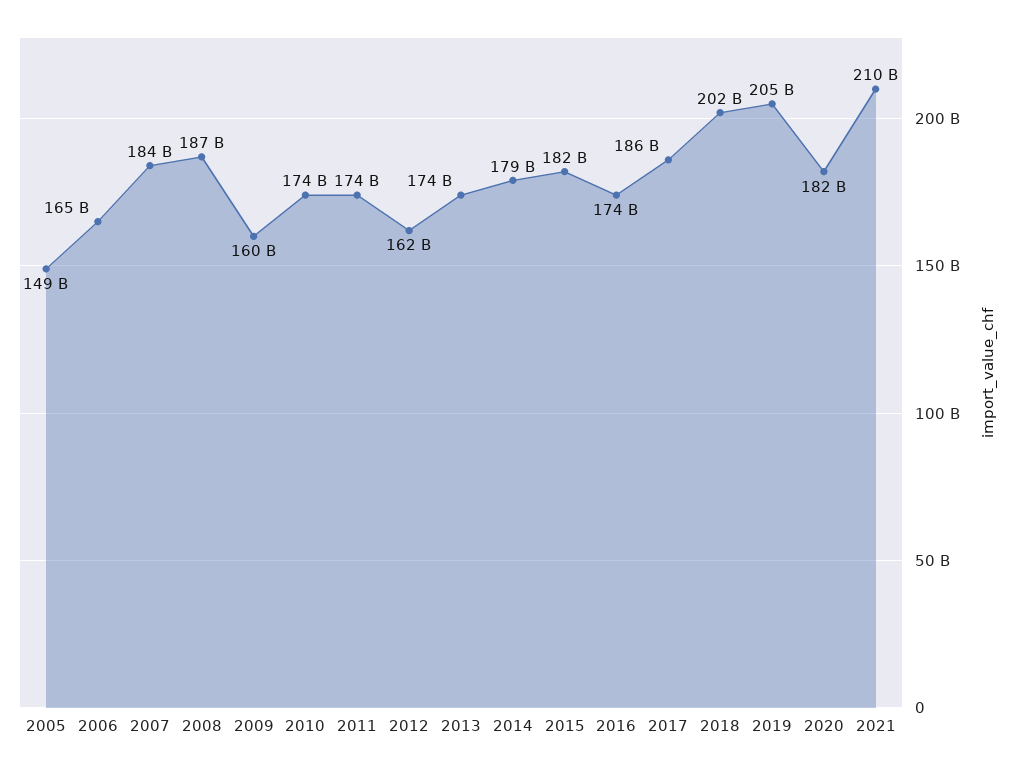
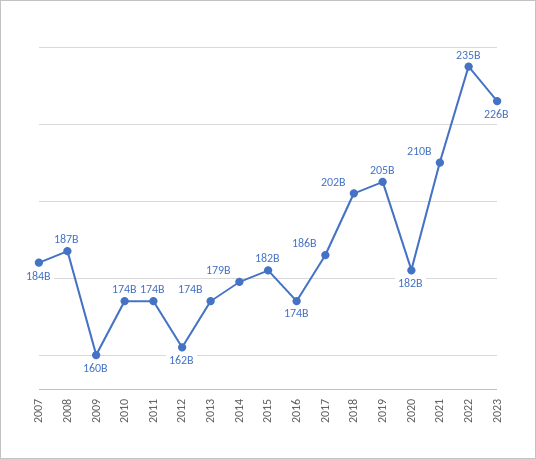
2005: 149000000000 -> none
2006: 165000000000 -> none
2022: none -> 235000000000
2023: none -> 226000000000

